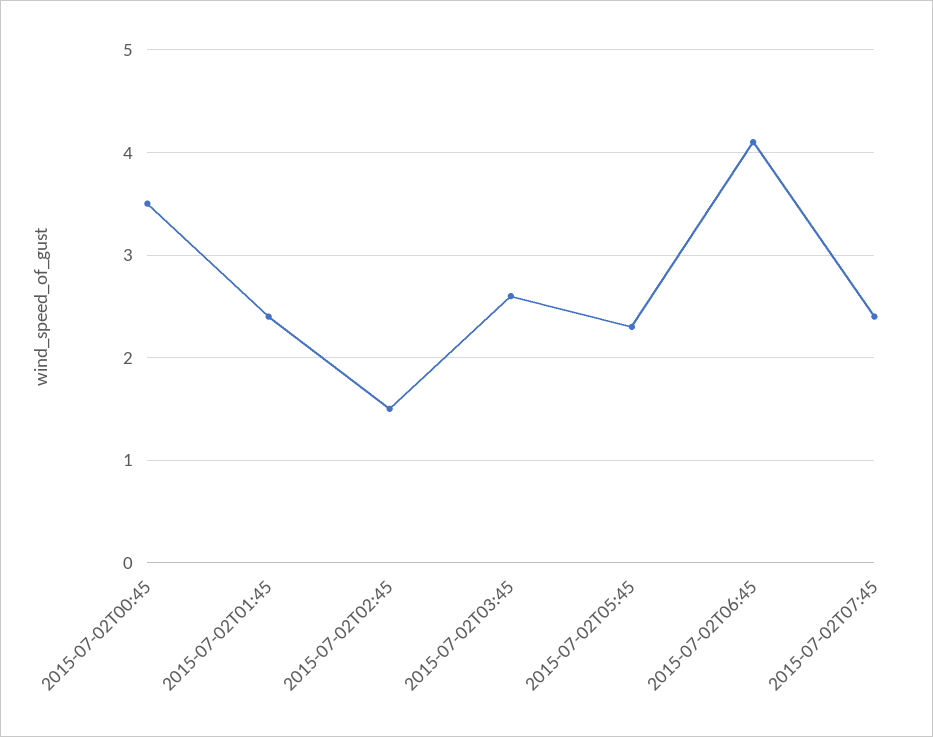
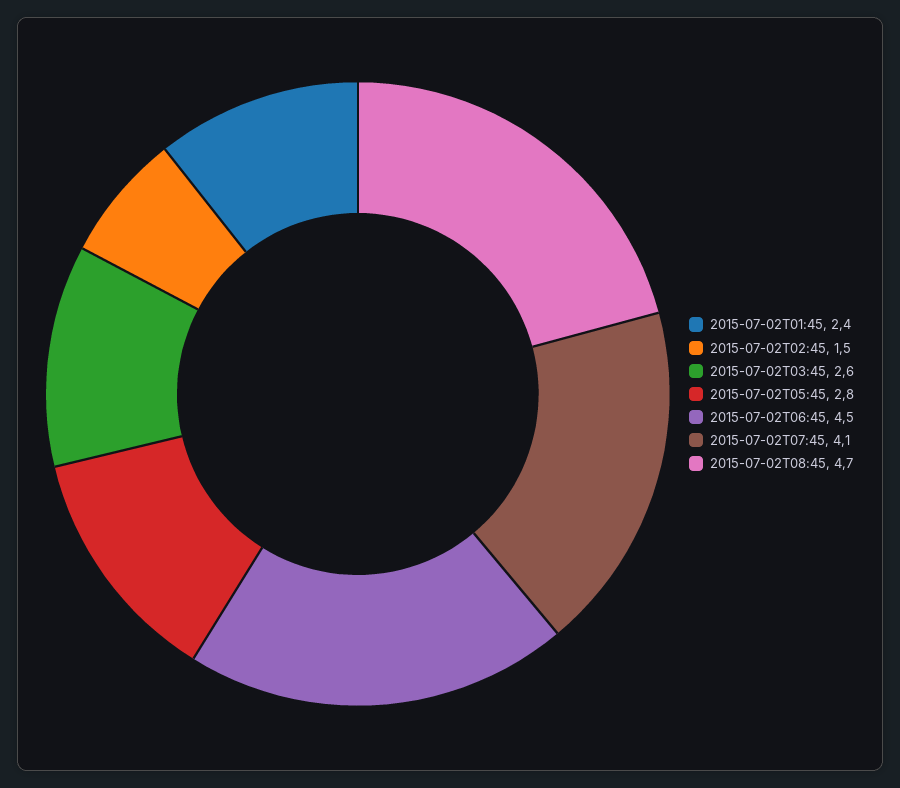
2015-07-02T00:45: 3.5 -> none
2015-07-02T05:45: 2.3 -> 2.8
2015-07-02T06:45: 4.1 -> 4.5
2015-07-02T07:45: 2.4 -> 4.1
2015-07-02T08:45: none -> 4.7

